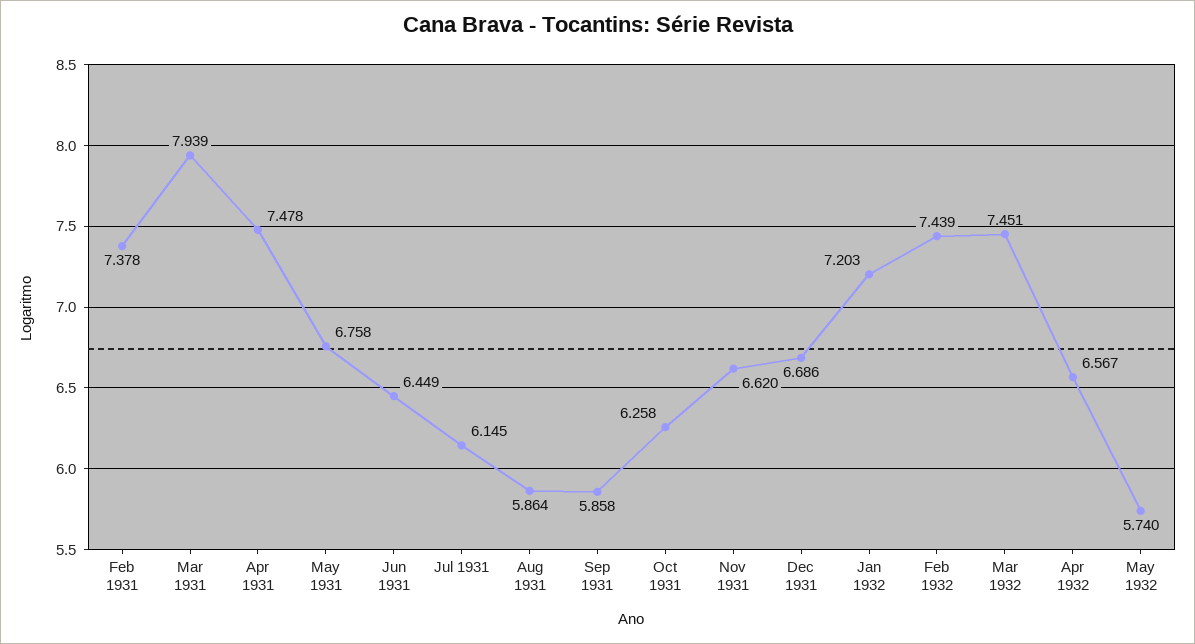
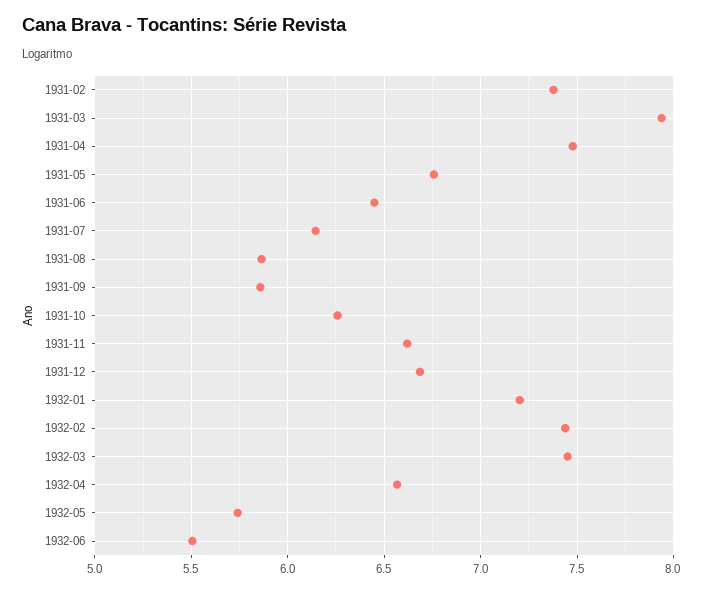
1932-06: none -> 5.5

